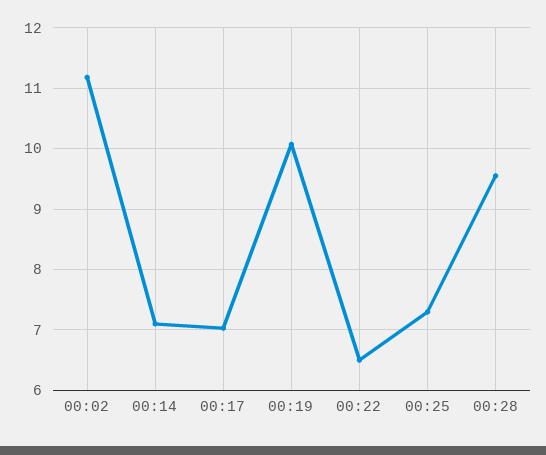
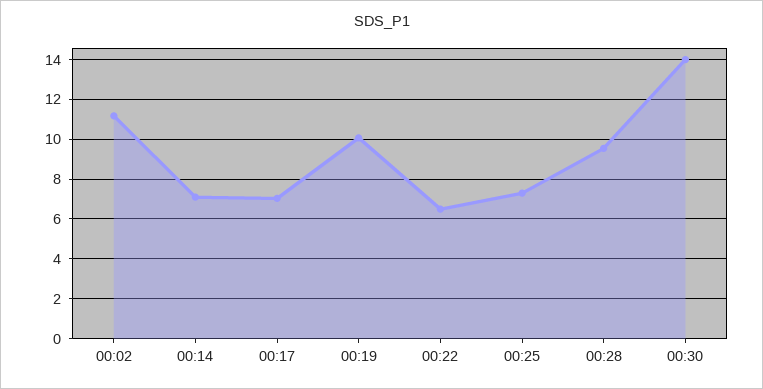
00:30: none -> 14

